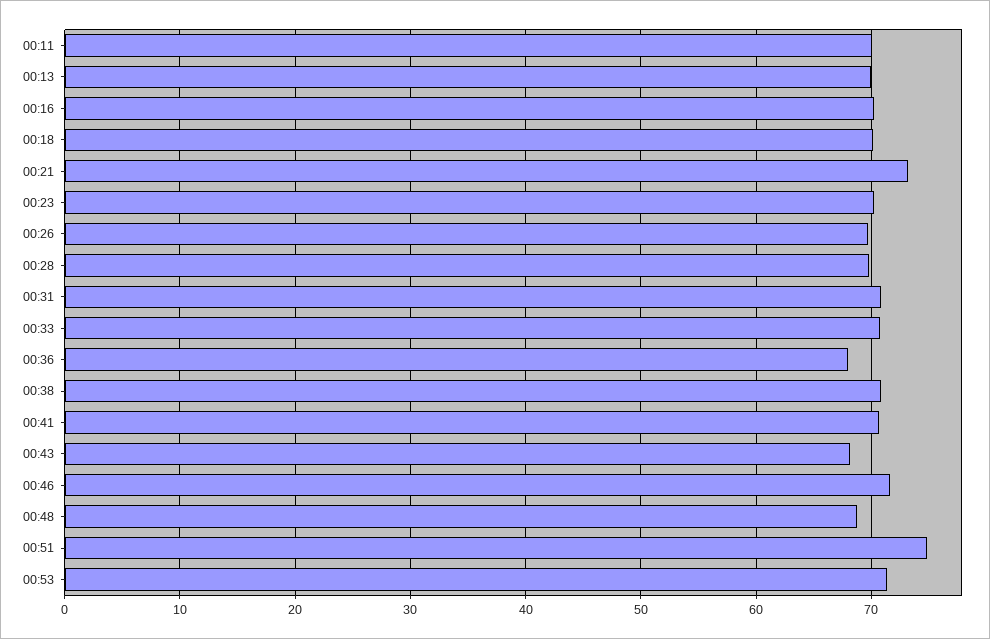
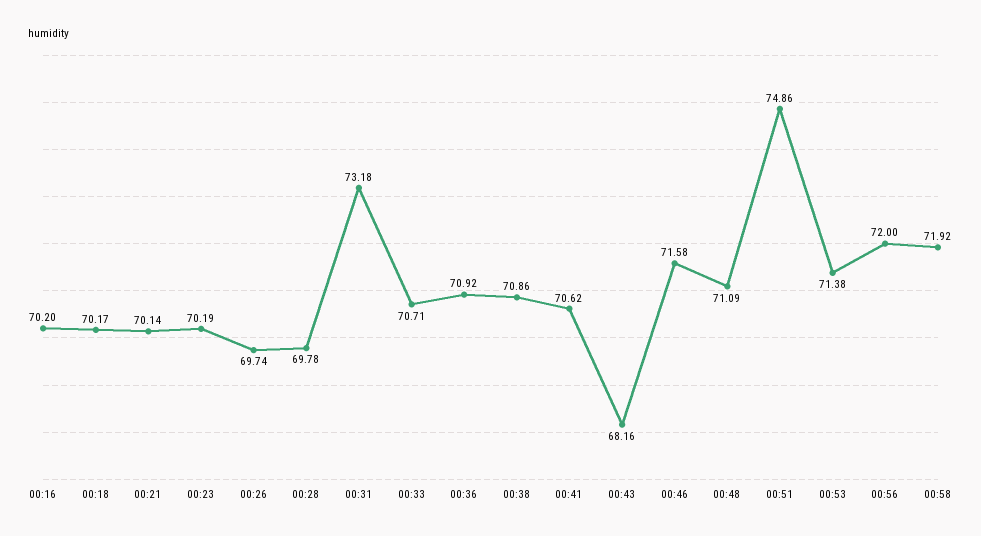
00:11: 70 -> none
00:13: 70 -> none
00:21: 73 -> 70.14
00:31: 71 -> 73.18
00:36: 68 -> 70.92
00:48: 69 -> 71.09
00:56: none -> 72
00:58: none -> 71.92

